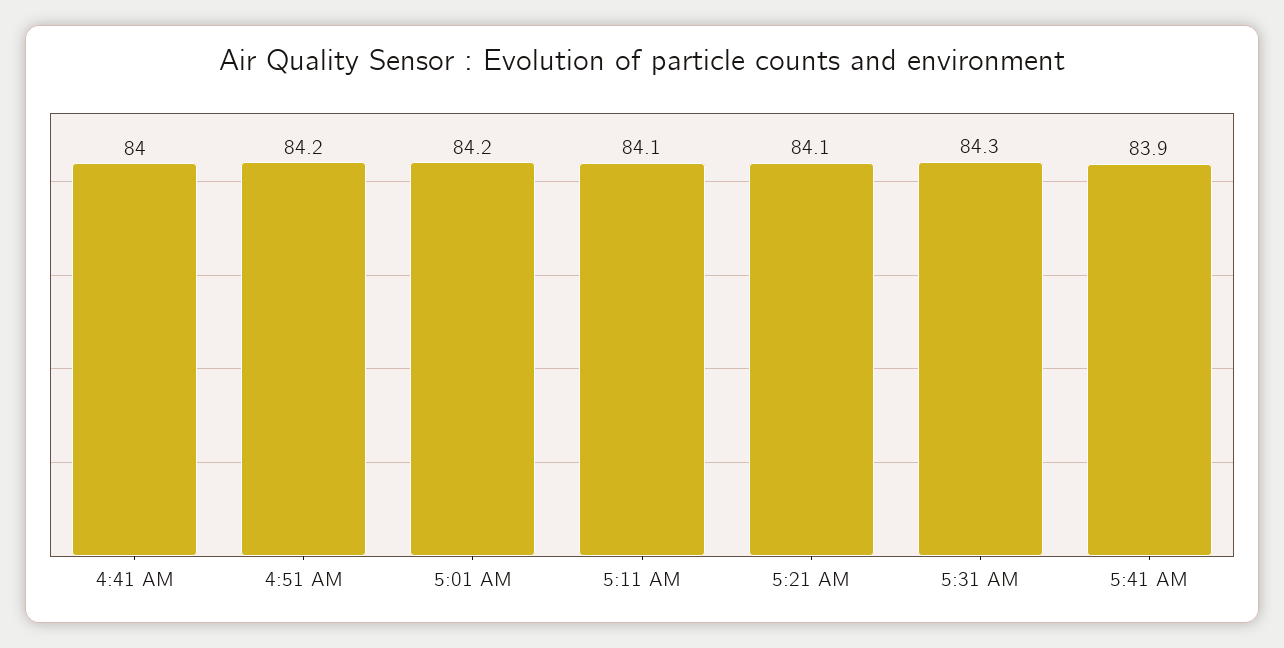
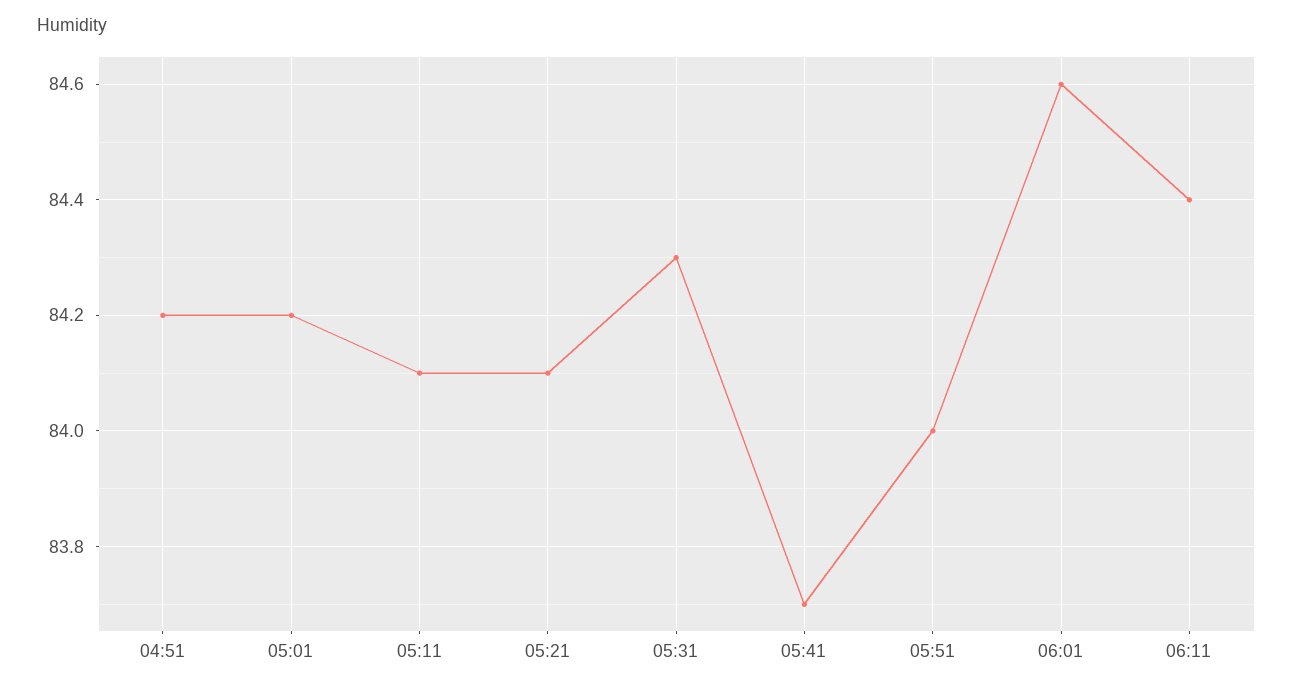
4:41 AM: 84 -> none
5:41 AM: 83.9 -> 83.7
05:51: none -> 84
06:01: none -> 84.6
06:11: none -> 84.4

